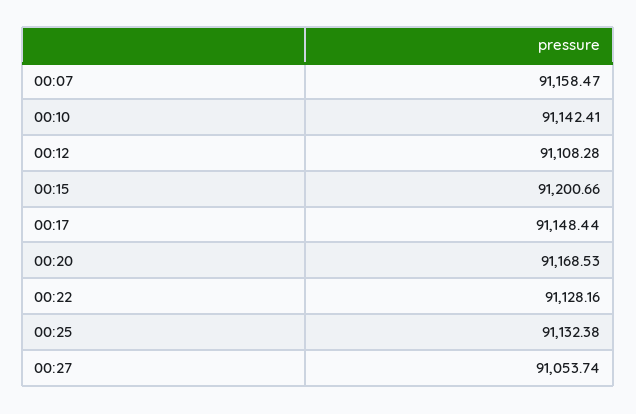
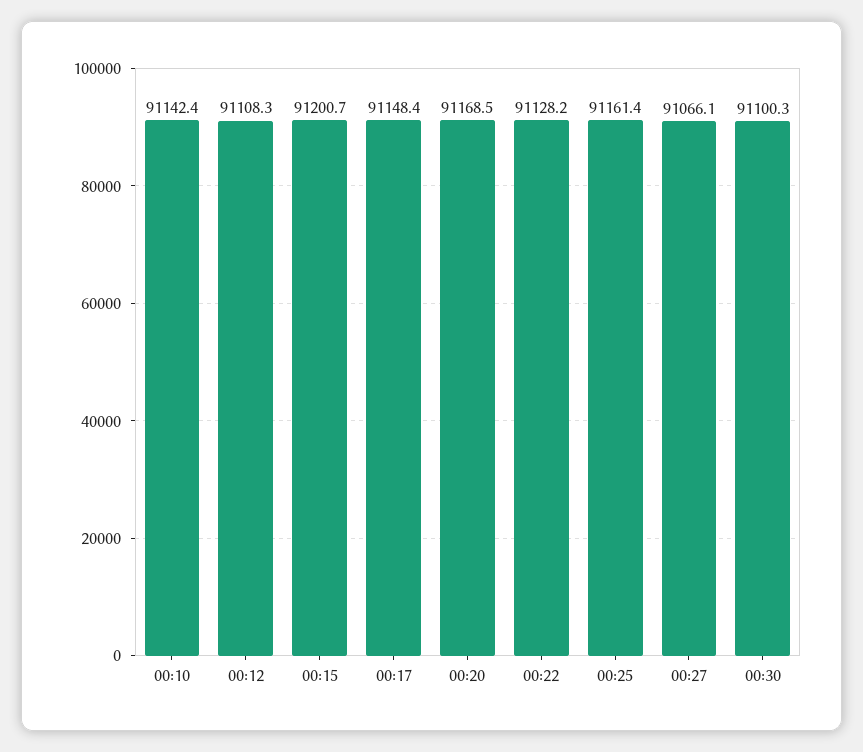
00:07: 91158.47 -> none
00:25: 91132.38 -> 91161.4
00:27: 91053.74 -> 91066.1
00:30: none -> 91100.3

